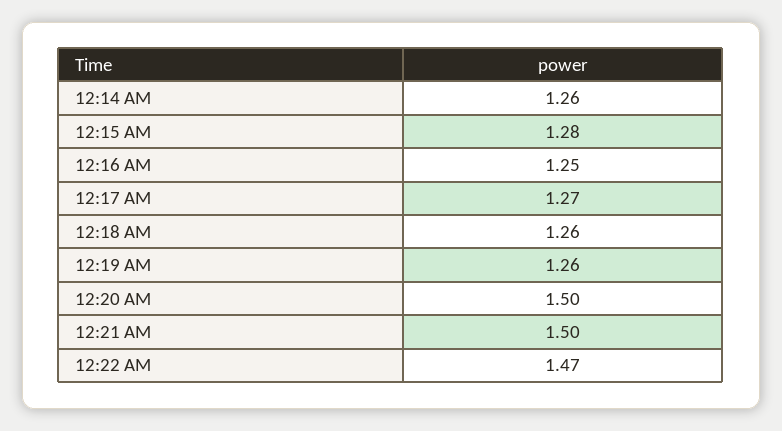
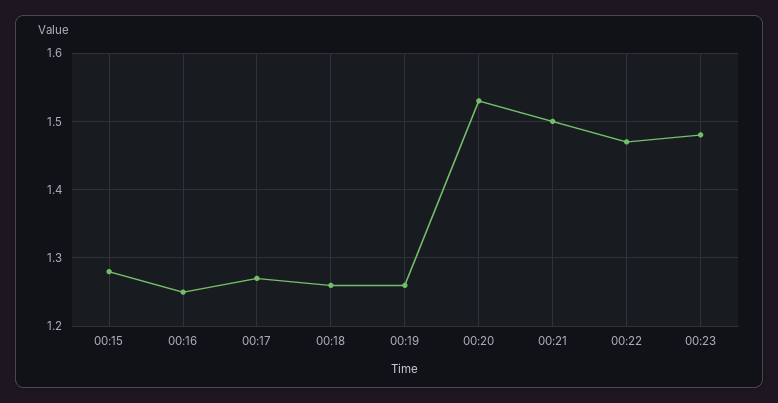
12:14 AM: 1.26 -> none
12:20 AM: 1.5 -> 1.53
00:23: none -> 1.48

